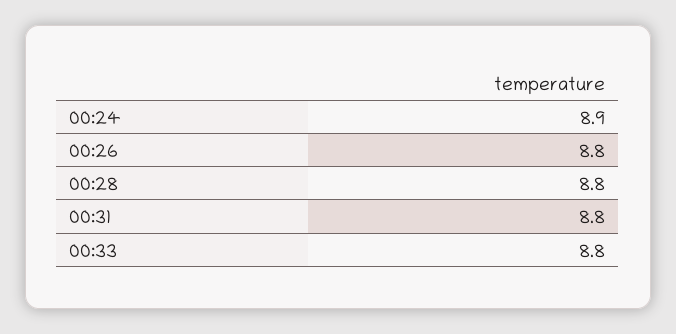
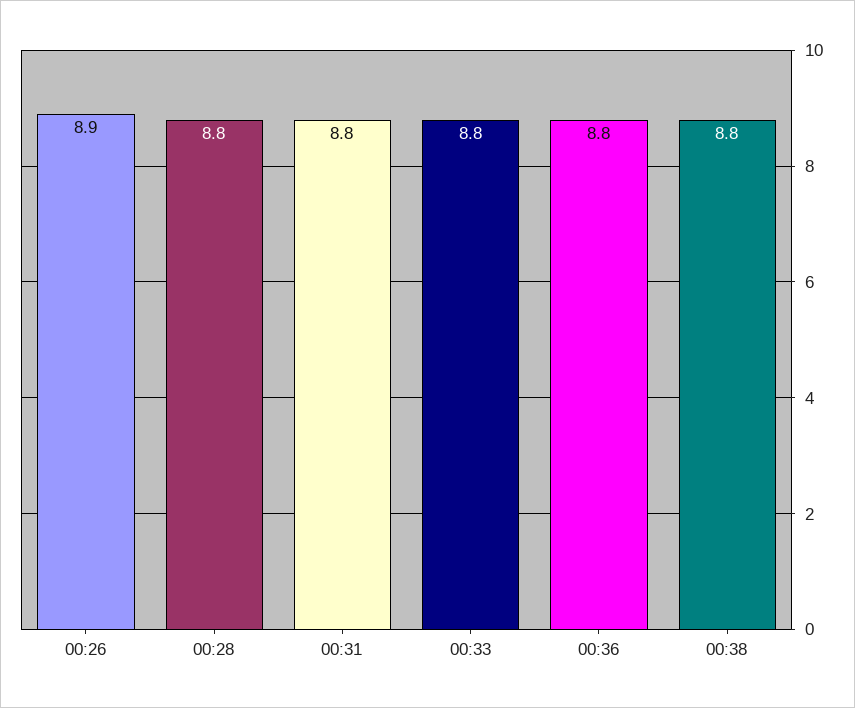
00:24: 8.9 -> none
00:26: 8.8 -> 8.9
00:36: none -> 8.8
00:38: none -> 8.8

